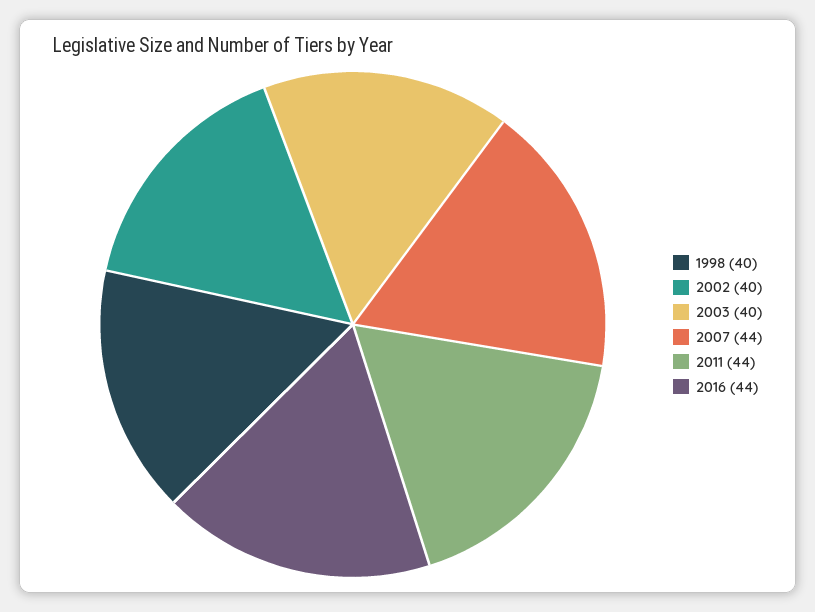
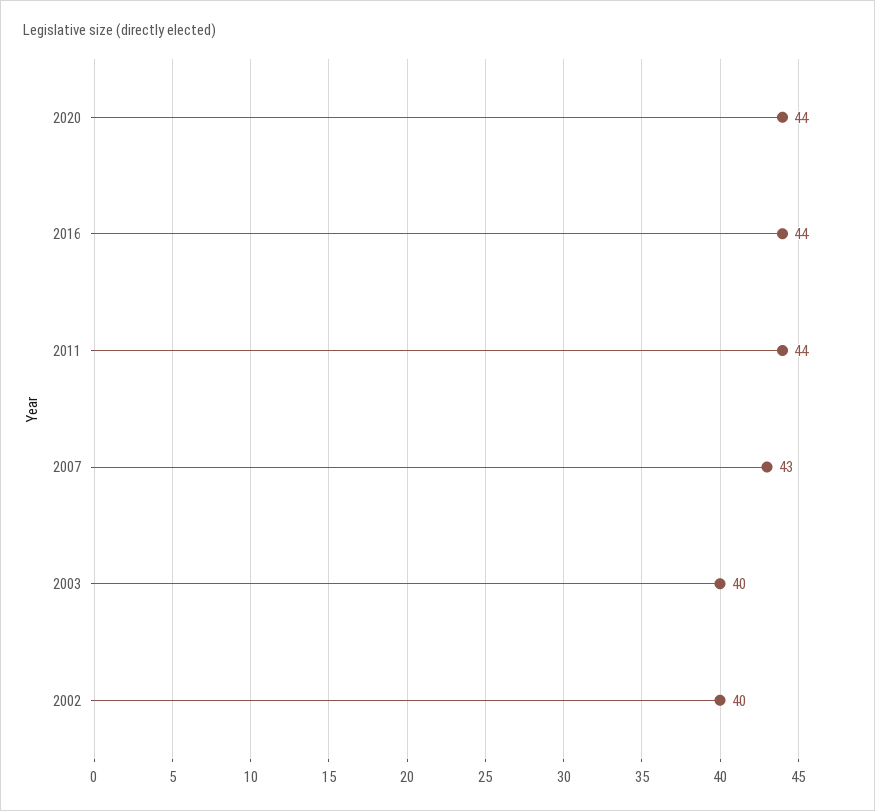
1998: 40 -> none
2007: 44 -> 43
2020: none -> 44

